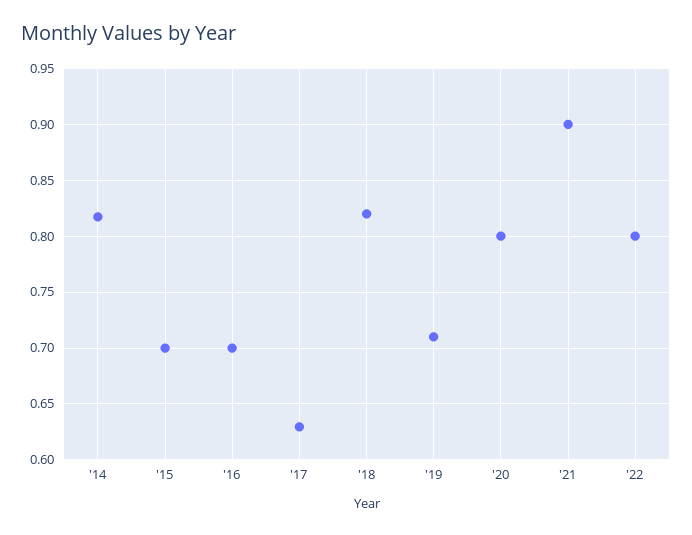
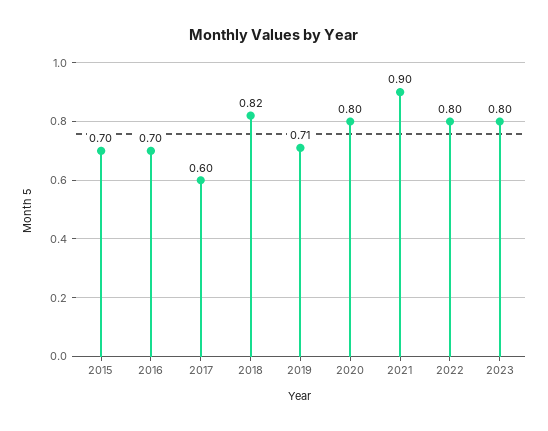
'14: 0.82 -> none
'17: 0.63 -> 0.6
2023: none -> 0.8

